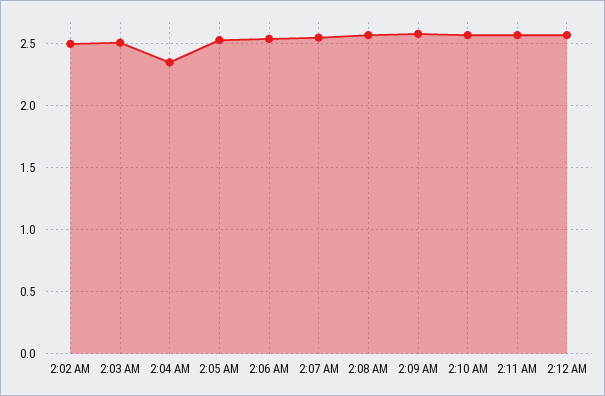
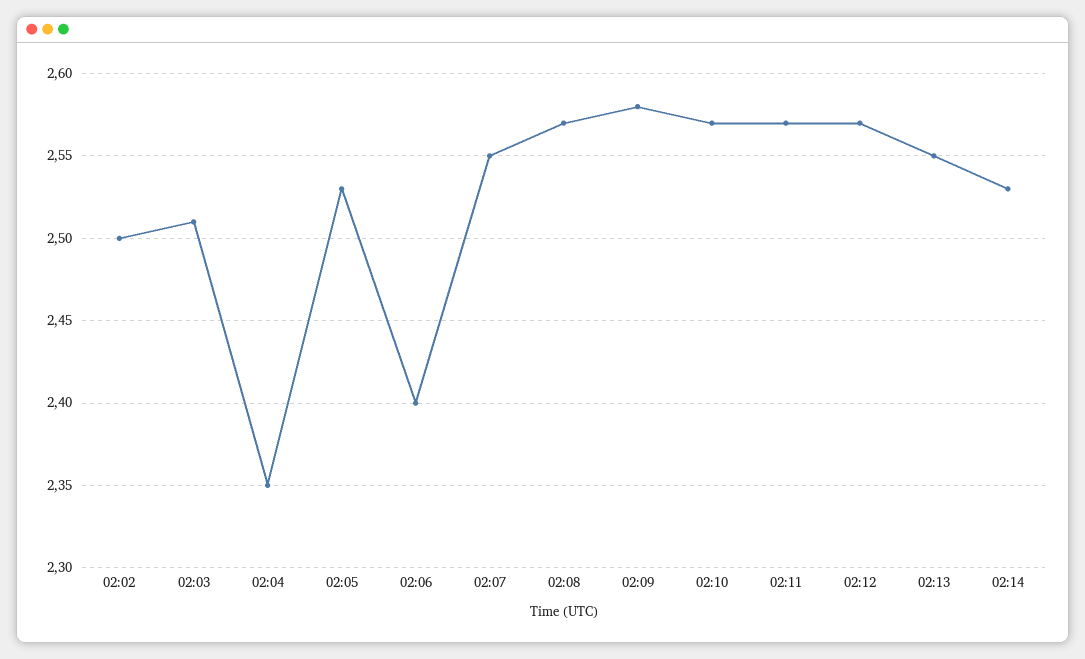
2:06 AM: 2.55 -> 2.4
02:13: none -> 2.55
02:14: none -> 2.53

